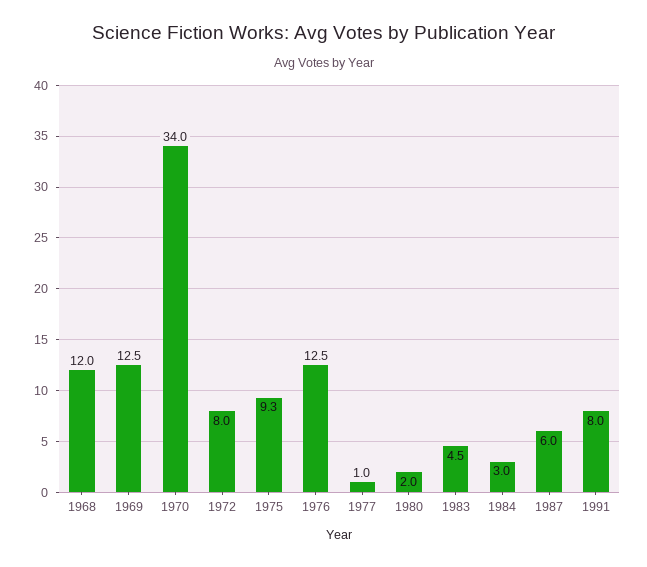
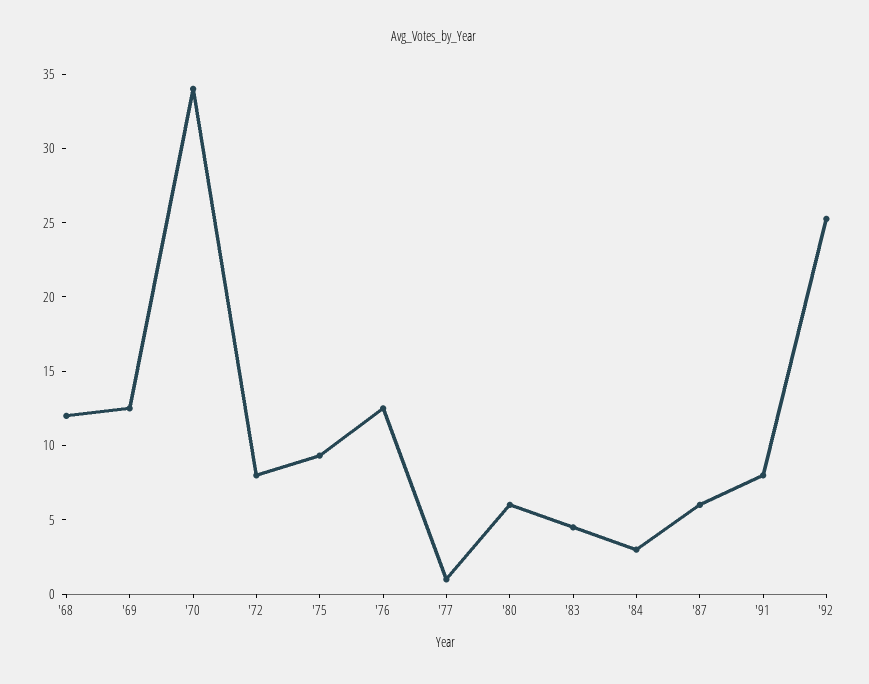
1980: 2 -> 6
'92: none -> 25

